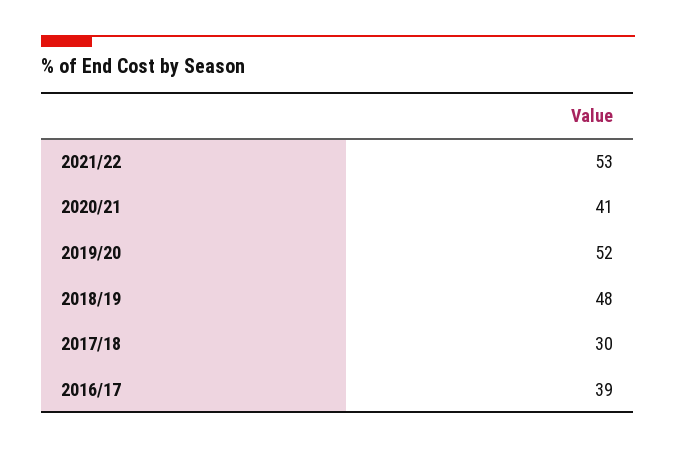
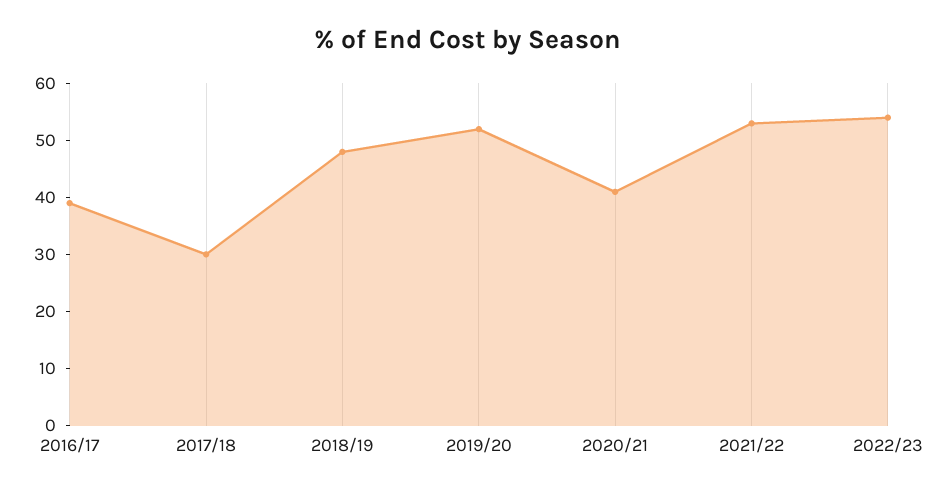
2022/23: none -> 55

